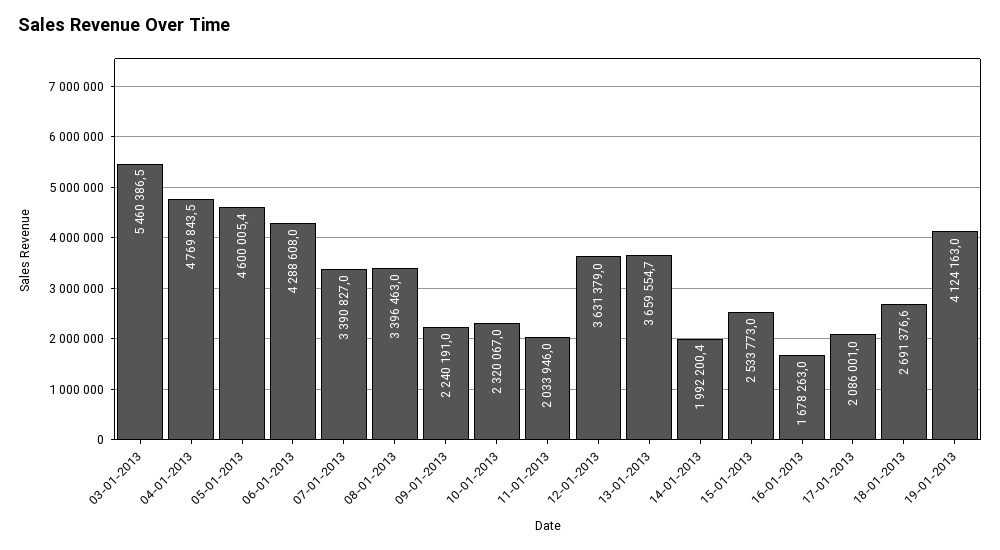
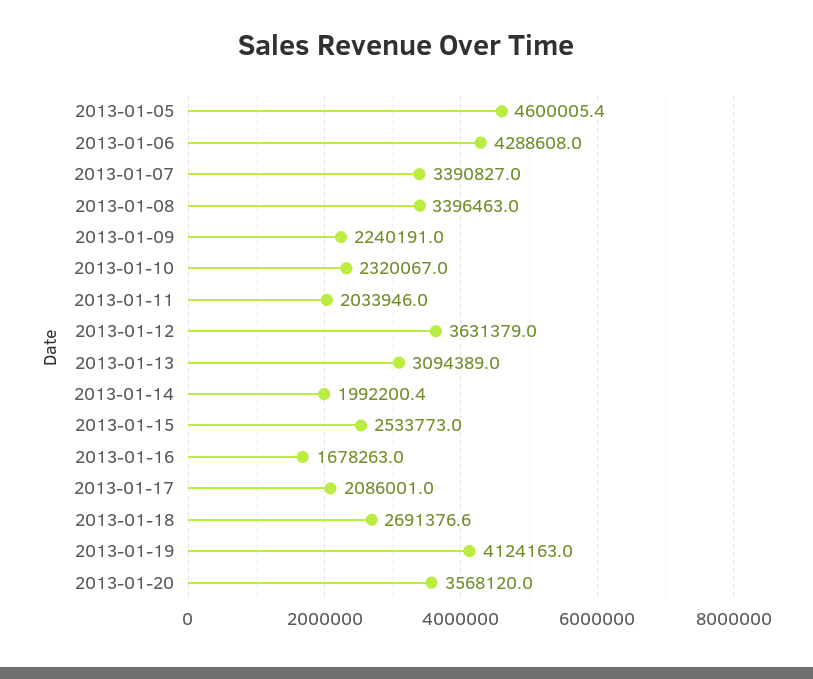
03-01-2013: 5460386.5 -> none
04-01-2013: 4769843.5 -> none
13-01-2013: 3659554.7 -> 3094389
2013-01-20: none -> 3568120

